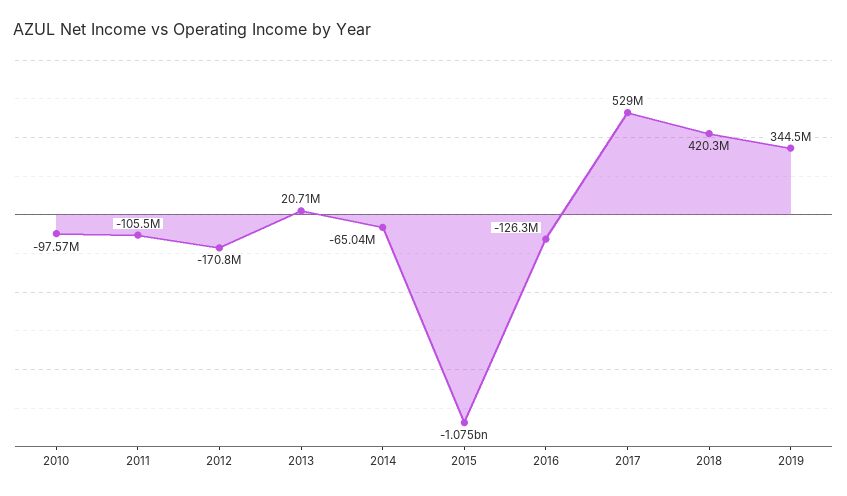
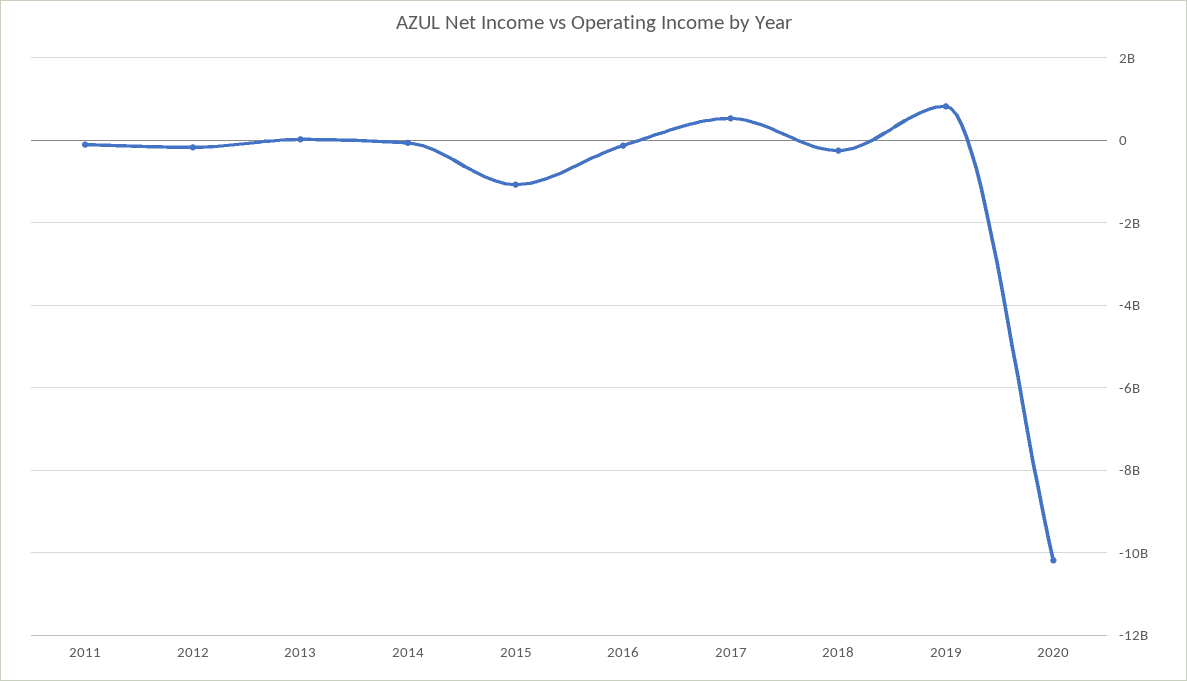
2010: -97570000 -> none
2018: 420300000 -> -200000000
2019: 344500000 -> 800000000
2020: none -> -10200000000

